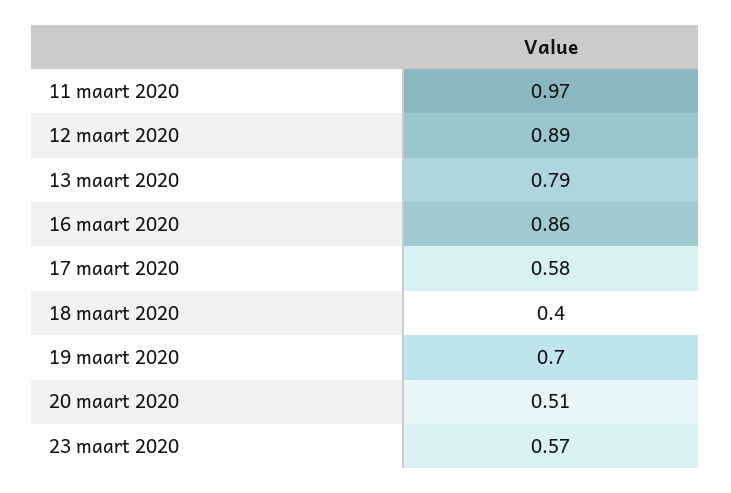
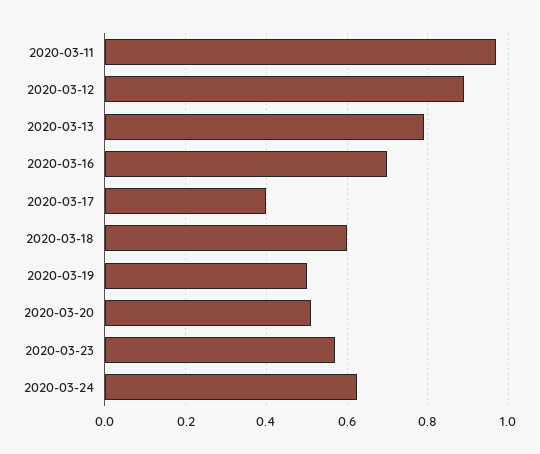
16 maart 2020: 0.86 -> 0.7
17 maart 2020: 0.58 -> 0.4
18 maart 2020: 0.4 -> 0.6
19 maart 2020: 0.7 -> 0.5
2020-03-24: none -> 0.62

